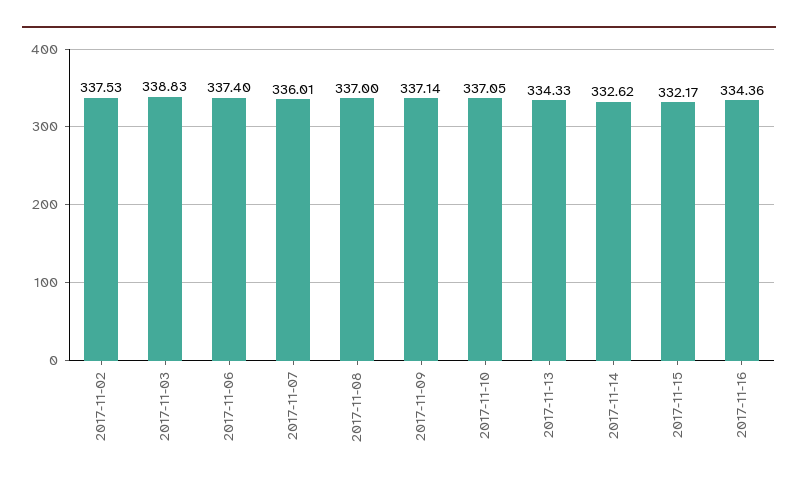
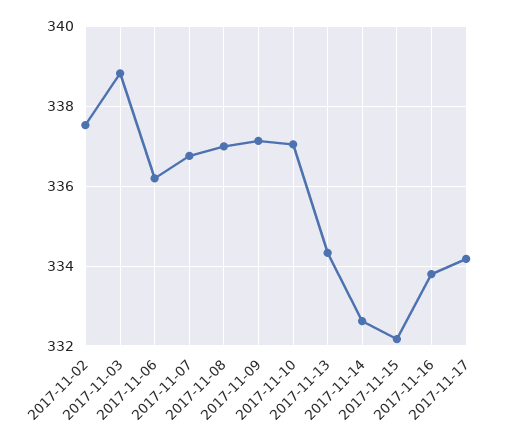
2017-11-06: 337.4 -> 336.2
2017-11-07: 336.01 -> 336.8
2017-11-16: 334.36 -> 333.8
2017-11-17: none -> 334.2

